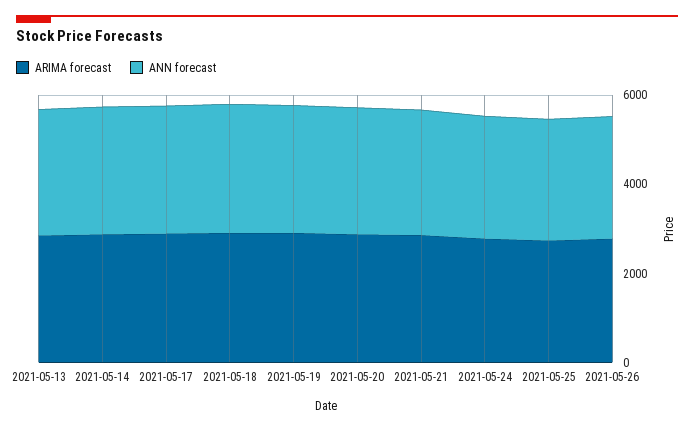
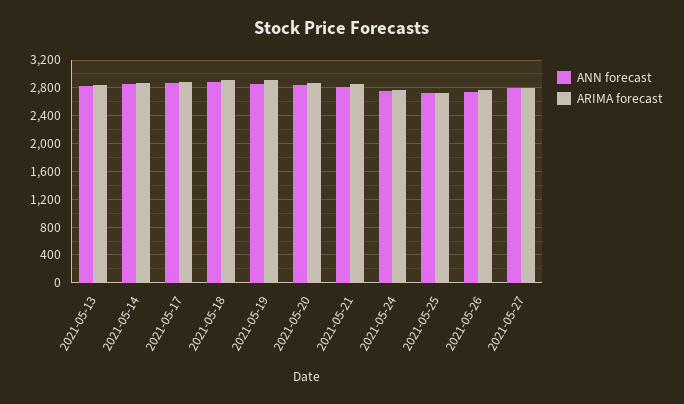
ANN forecast, 2021-05-27: none -> 2800
ARIMA forecast, 2021-05-27: none -> 2800

